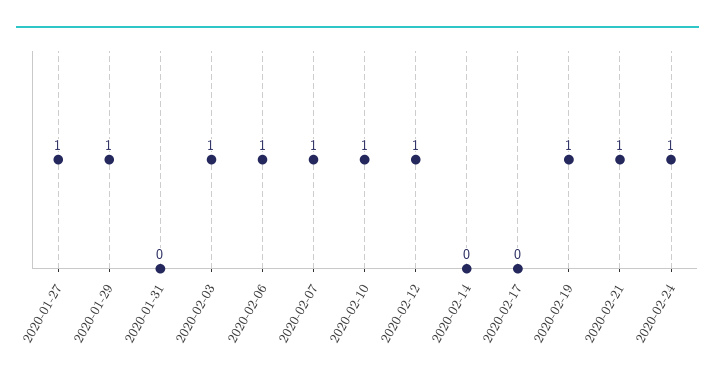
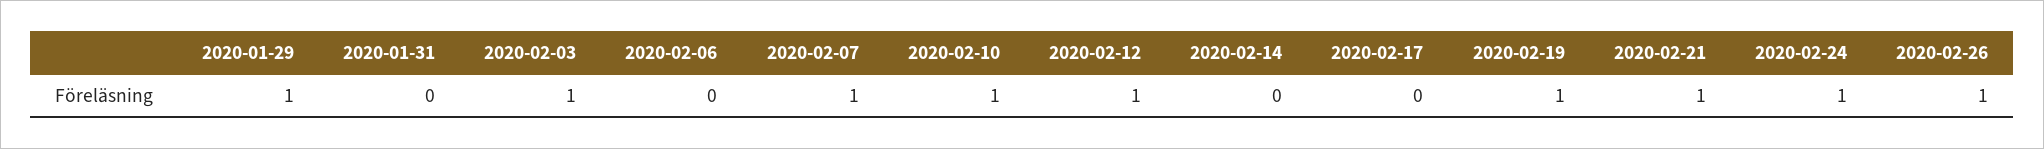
2020-01-27: 1 -> none
2020-02-06: 1 -> 0
2020-02-26: none -> 1

